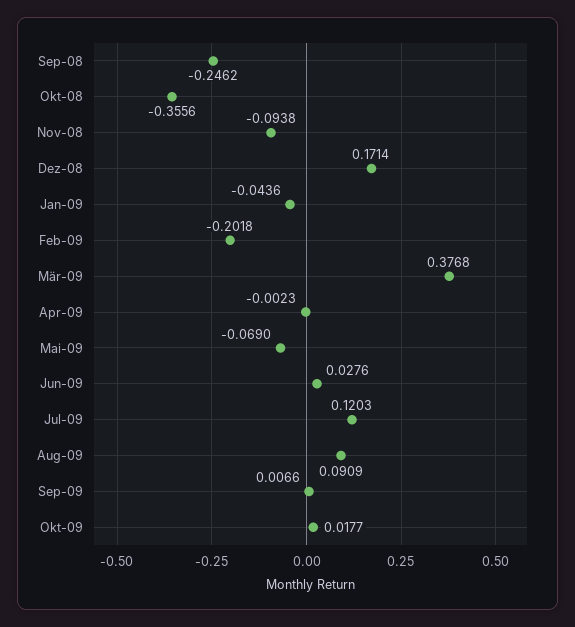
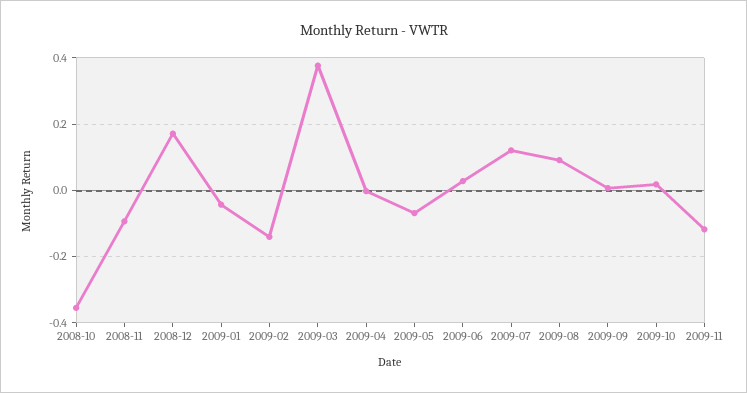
Sep-08: -0.2462 -> none
Feb-09: -0.2018 -> -0.14
2009-11: none -> -0.12

